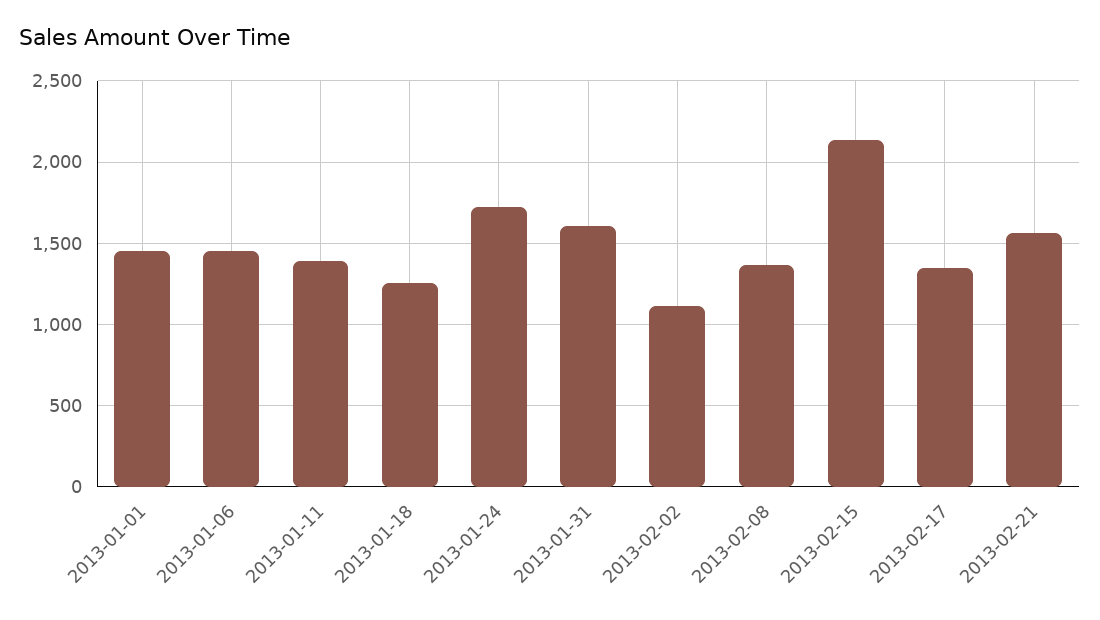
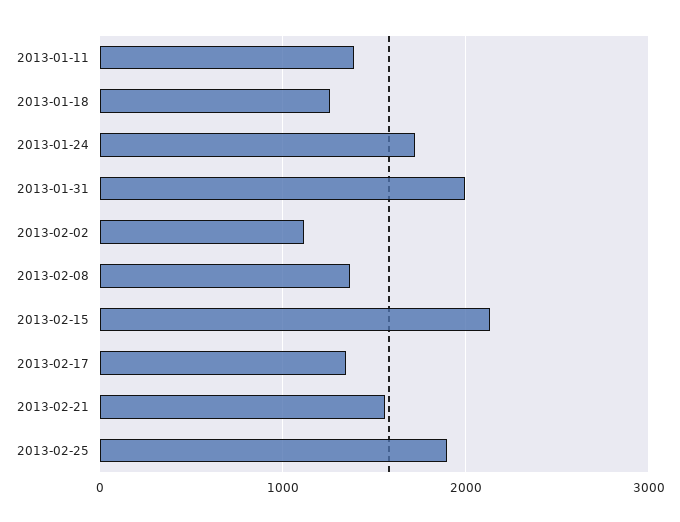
2013-01-01: 1450 -> none
2013-01-06: 1450 -> none
2013-01-31: 1600 -> 2000
2013-02-25: none -> 1900

